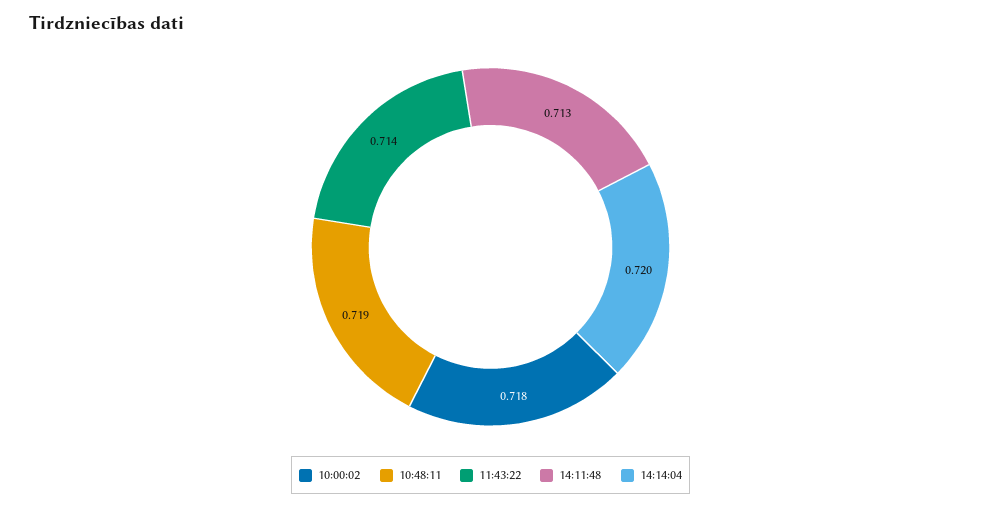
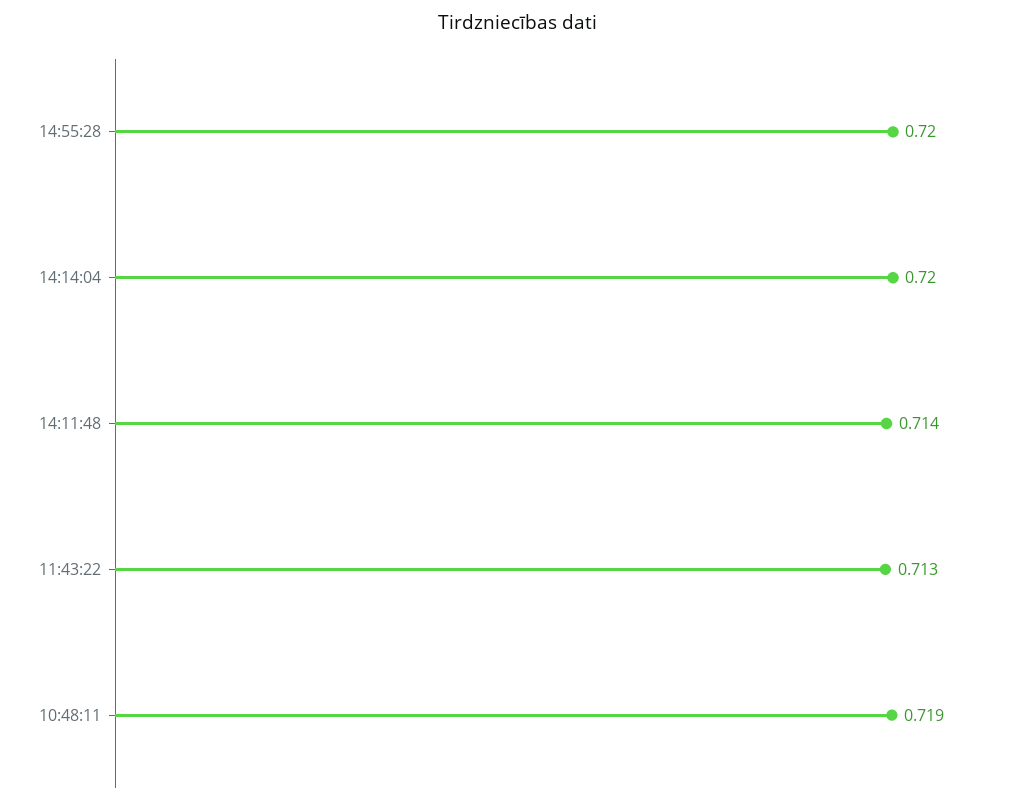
10:00:02: 0.718 -> none
11:43:22: 0.714 -> 0.713
14:11:48: 0.713 -> 0.714
14:55:28: none -> 0.72

